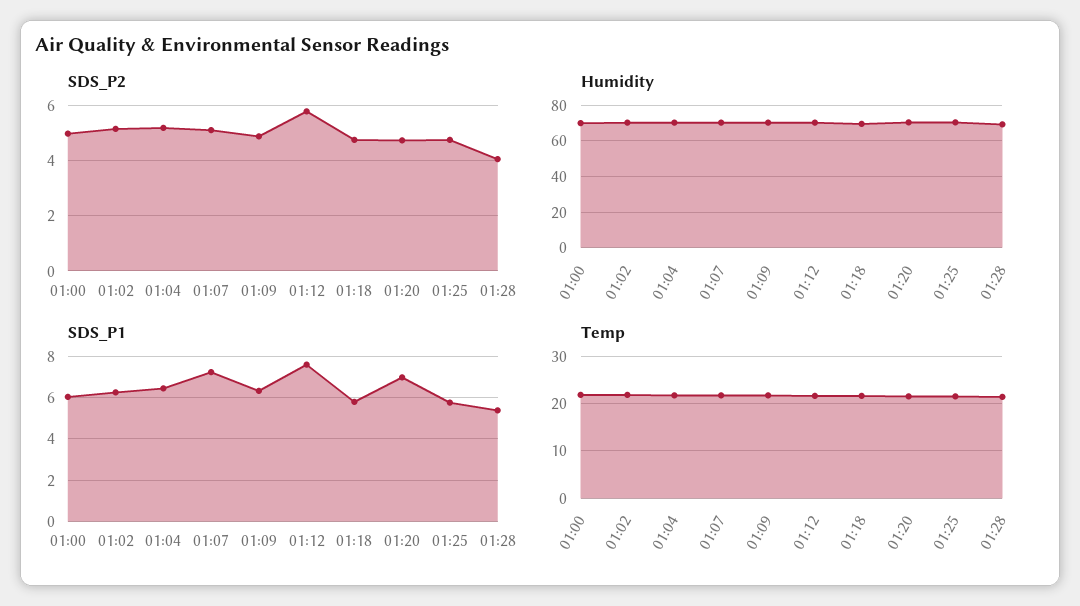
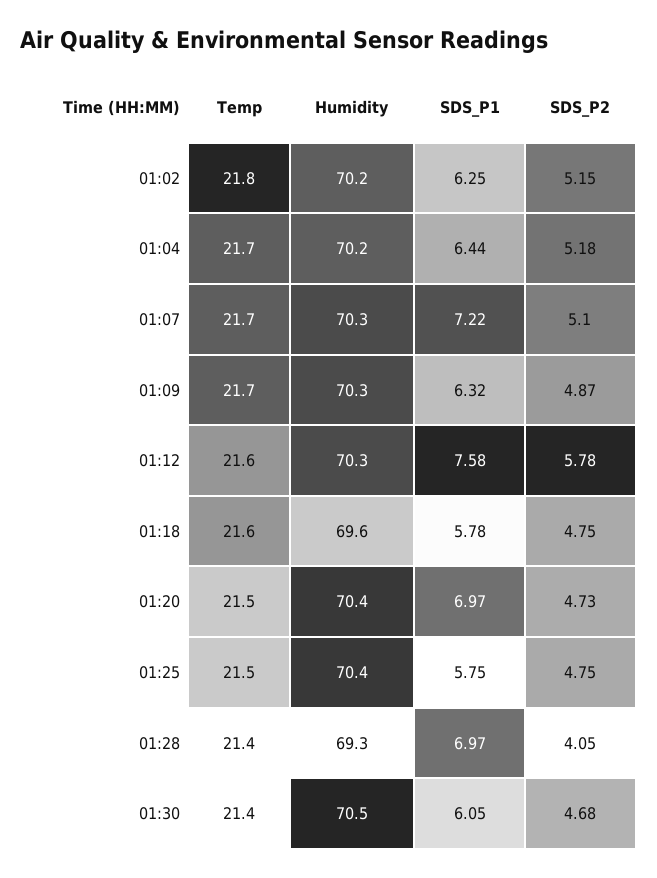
SDS_P2, 01:00: 5 -> none
Humidity, 01:00: 70 -> none
SDS_P1, 01:00: 6 -> none
SDS_P1, 01:28: 5.5 -> 6.97
Temp, 01:00: 22 -> none
Temp, 01:30: none -> 21.4
Humidity, 01:30: none -> 70.5
SDS_P1, 01:30: none -> 6.05
SDS_P2, 01:30: none -> 4.68

